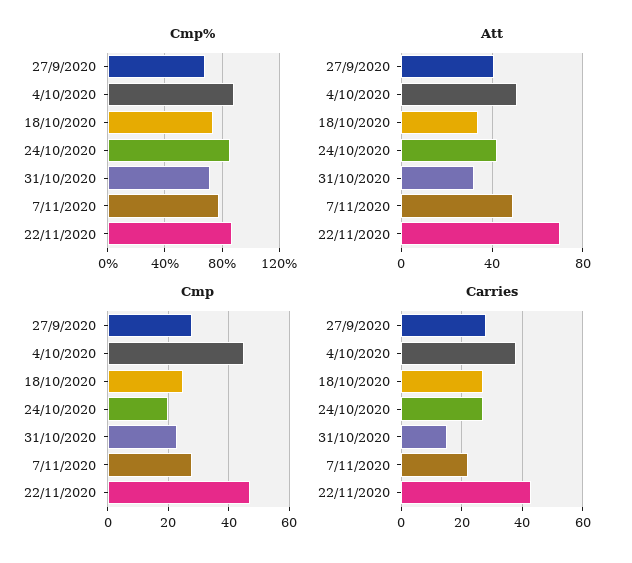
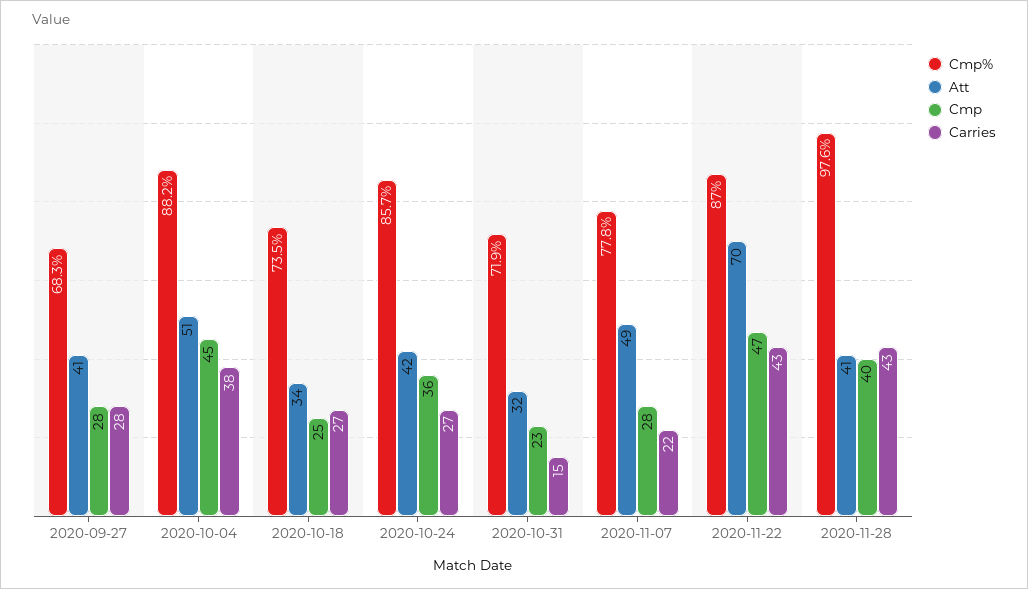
Cmp, 24/10/2020: 20 -> 36
Cmp%, 2020-11-28: none -> 97.6
Att, 2020-11-28: none -> 41
Cmp, 2020-11-28: none -> 40
Carries, 2020-11-28: none -> 43

